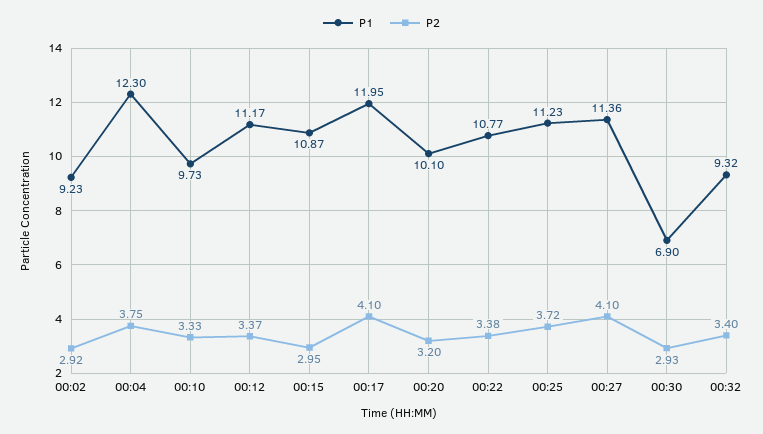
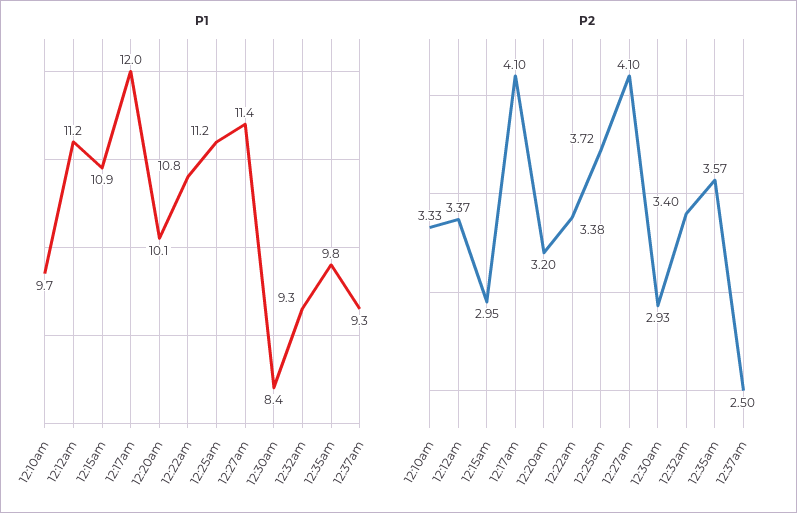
P1, 00:02: 9.23 -> none
P2, 00:02: 2.92 -> none
P1, 00:04: 12.3 -> none
P2, 00:04: 3.75 -> none
P1, 00:30: 6.9 -> 8.4
P1, 12:35am: none -> 9.8
P1, 12:37am: none -> 9.3
P2, 12:35am: none -> 3.57
P2, 12:37am: none -> 2.5

